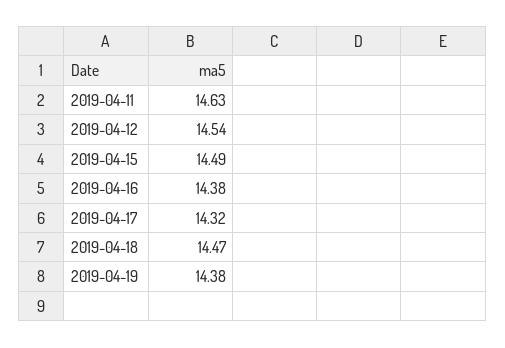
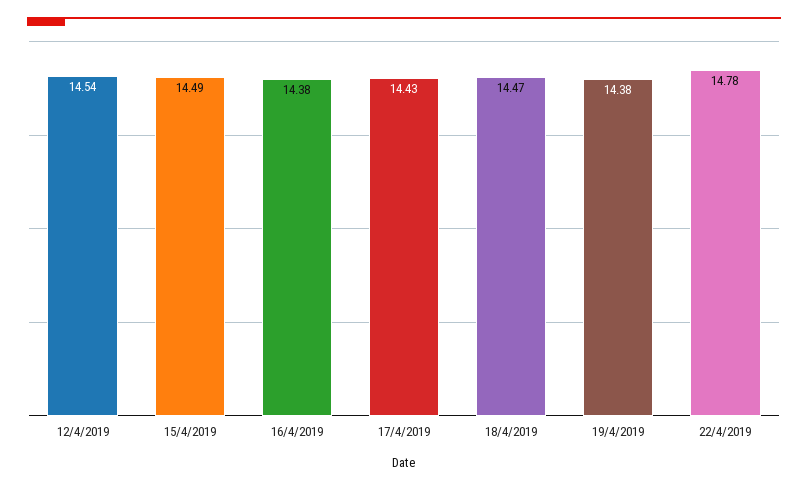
2019-04-11: 14.63 -> none
2019-04-17: 14.32 -> 14.43
22/4/2019: none -> 14.78

